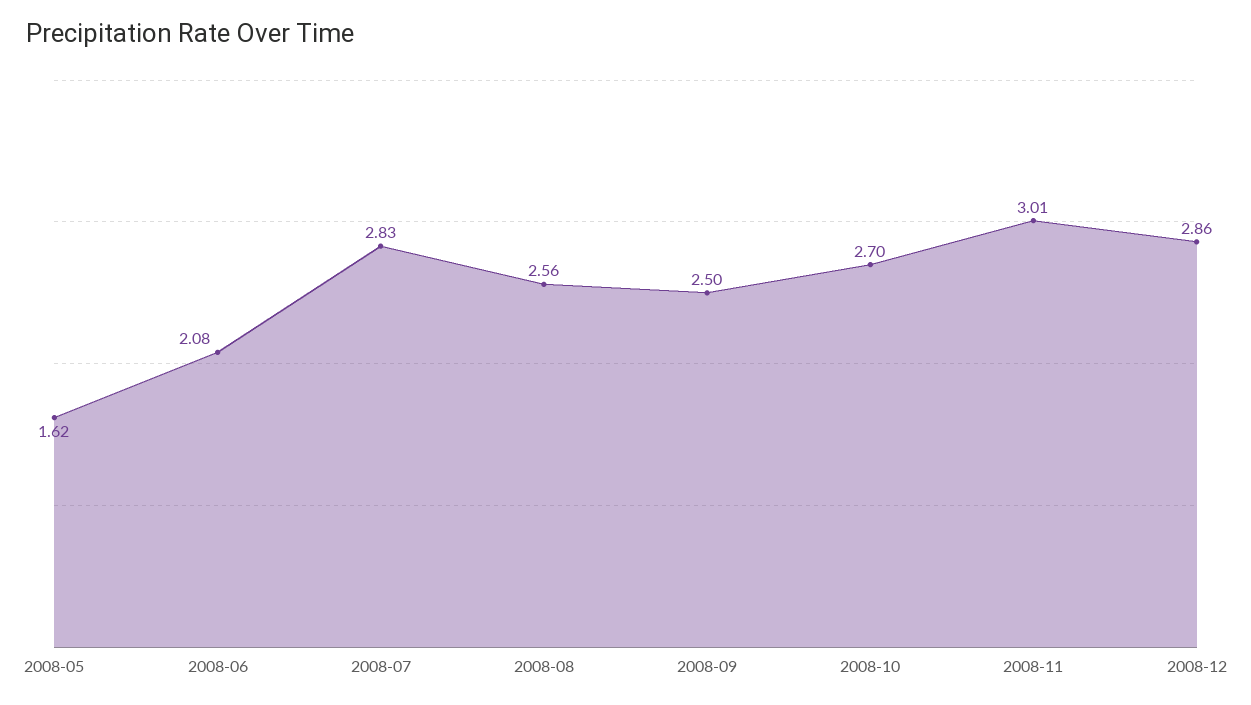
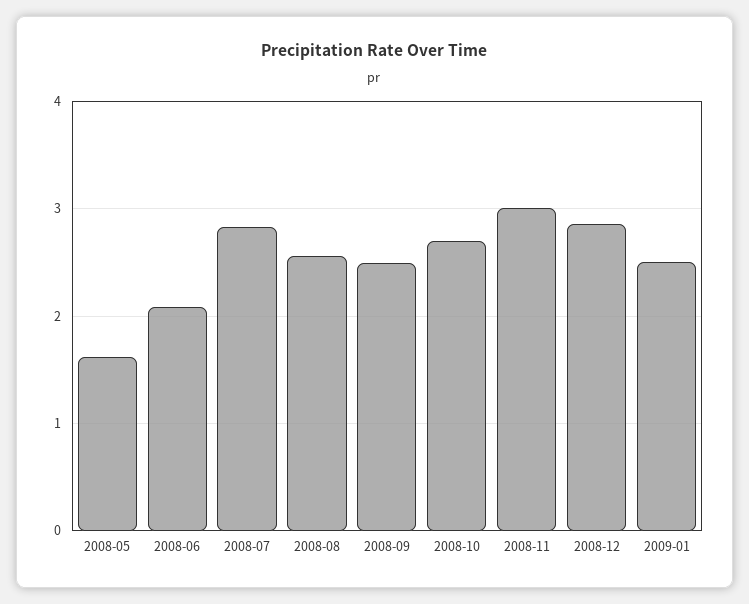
2009-01: none -> 2.5

